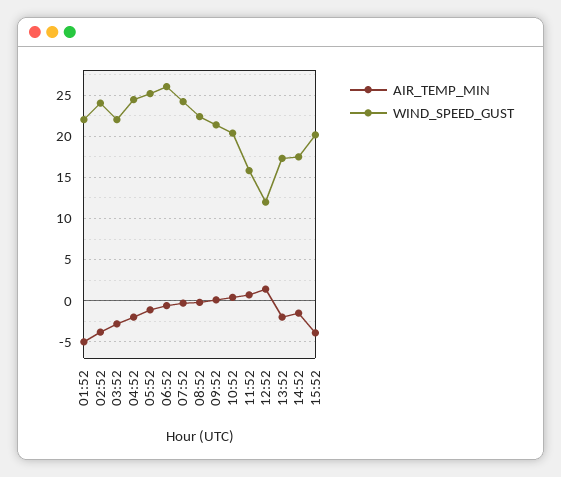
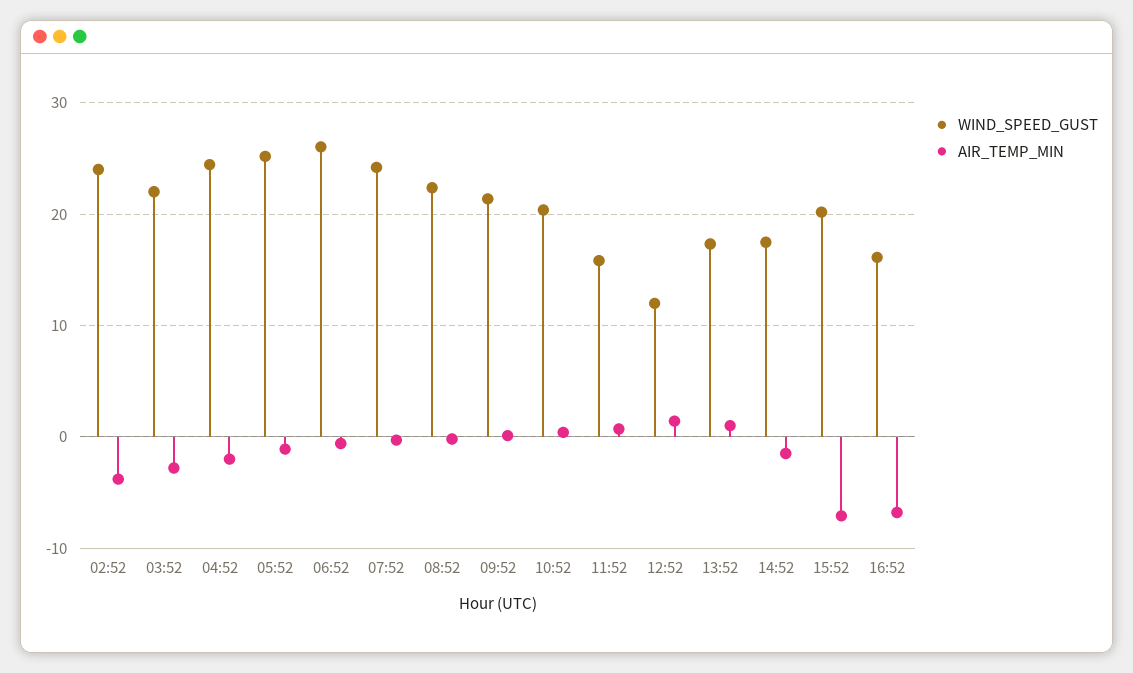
AIR_TEMP_MIN, 01:52: -5 -> none
WIND_SPEED_GUST, 01:52: 22 -> none
AIR_TEMP_MIN, 13:52: -2 -> 1
AIR_TEMP_MIN, 15:52: -4 -> -7
WIND_SPEED_GUST, 16:52: none -> 16
AIR_TEMP_MIN, 16:52: none -> -7

